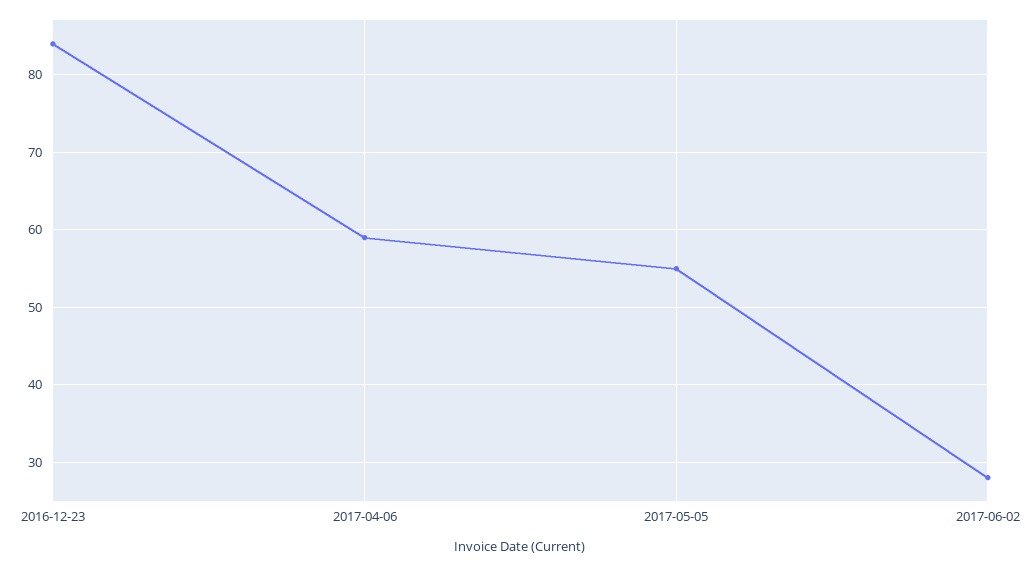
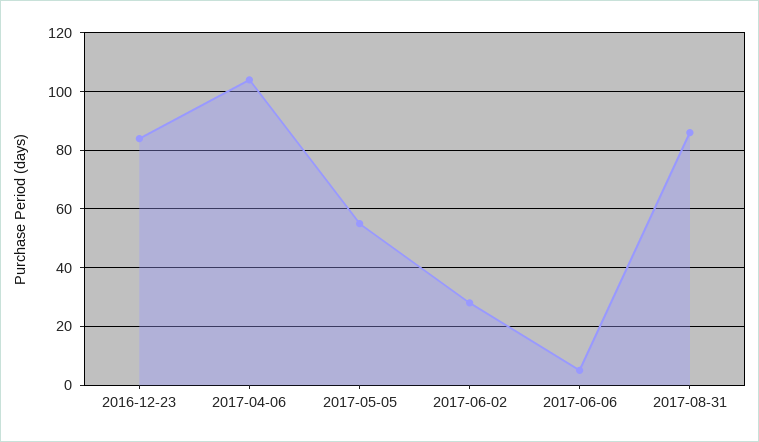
2017-04-06: 59 -> 105
2017-06-06: none -> 5
2017-08-31: none -> 85

